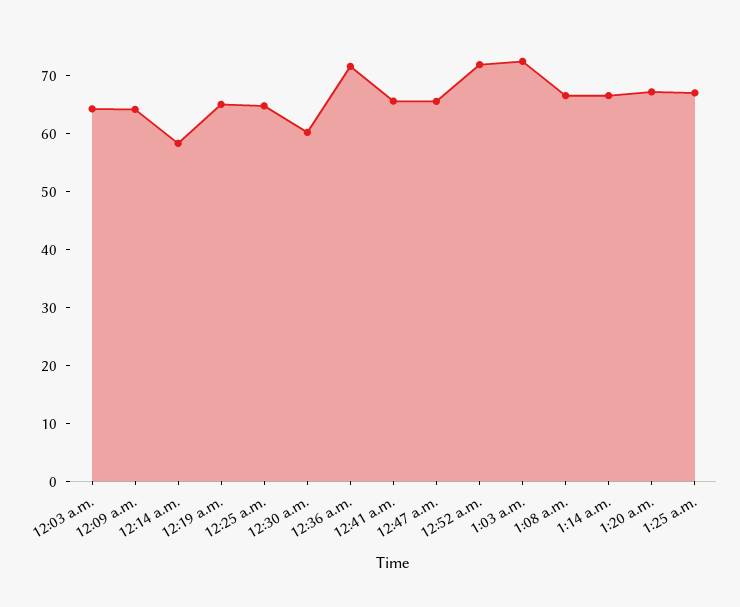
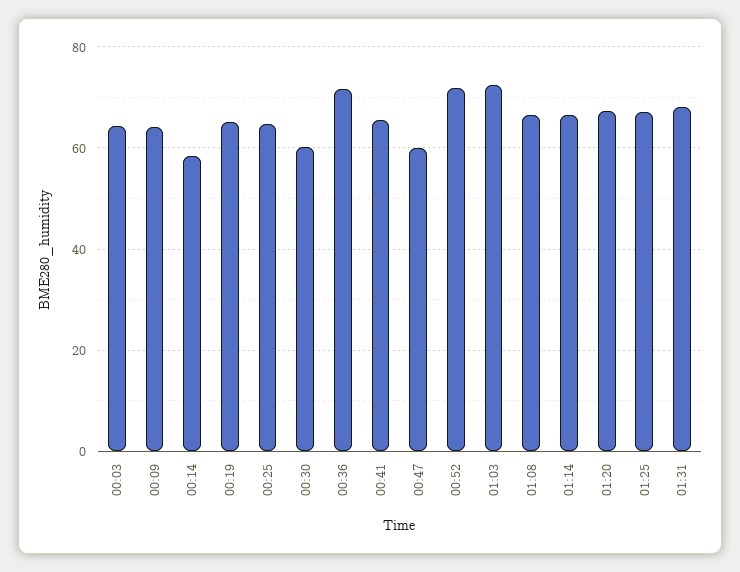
12:47 a.m.: 66 -> 60
01:31: none -> 68

